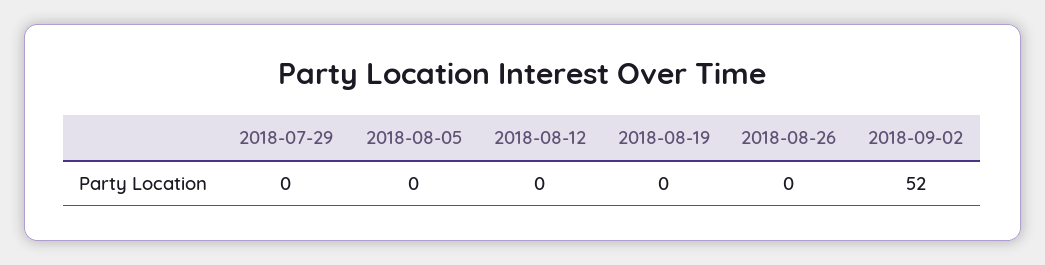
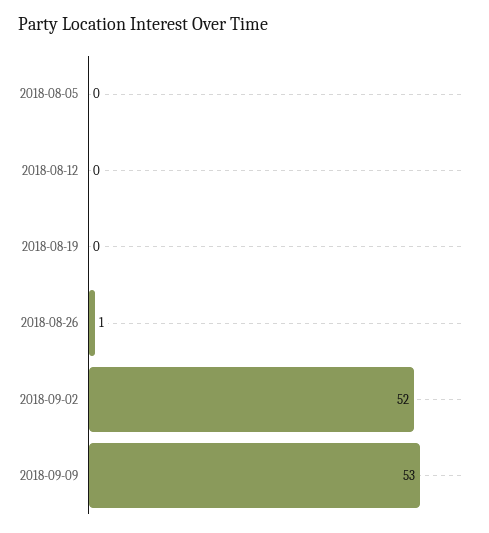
2018-07-29: 0 -> none
2018-08-26: 0 -> 1
2018-09-09: none -> 53

